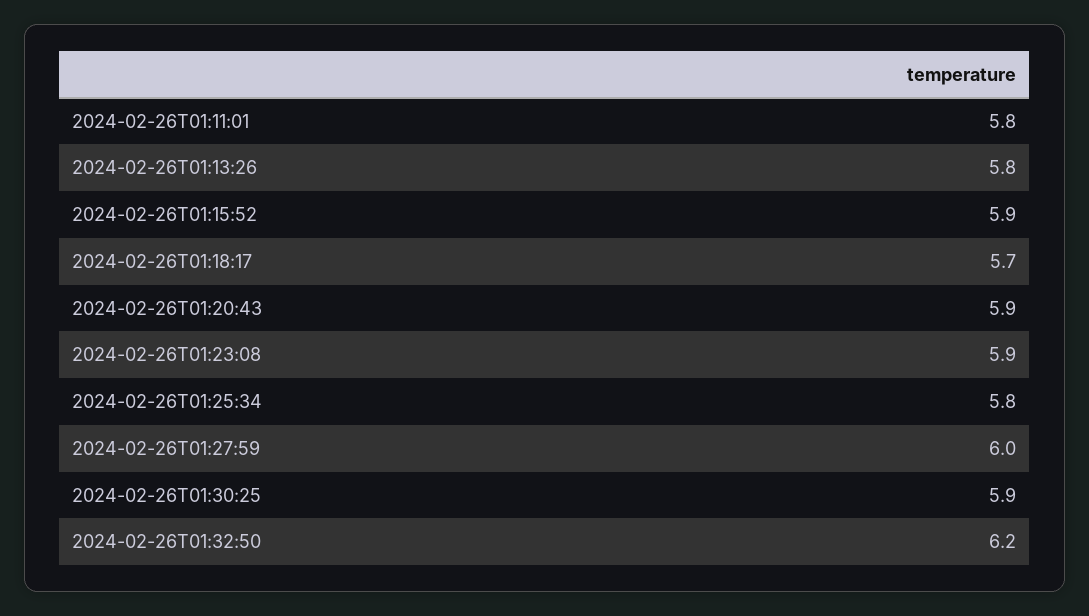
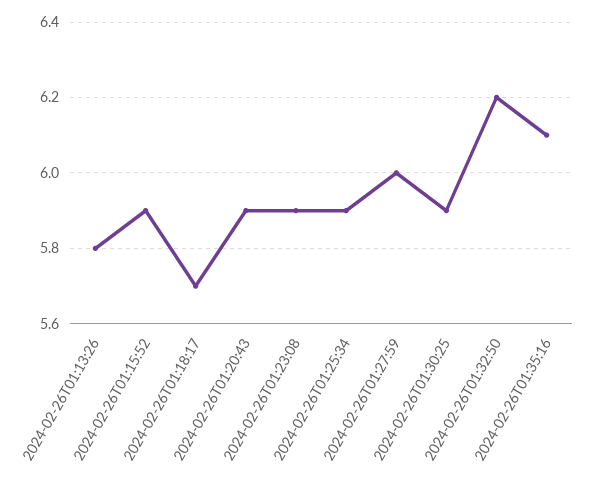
2024-02-26T01:11:01: 5.8 -> none
2024-02-26T01:25:34: 5.8 -> 5.9
2024-02-26T01:35:16: none -> 6.1

